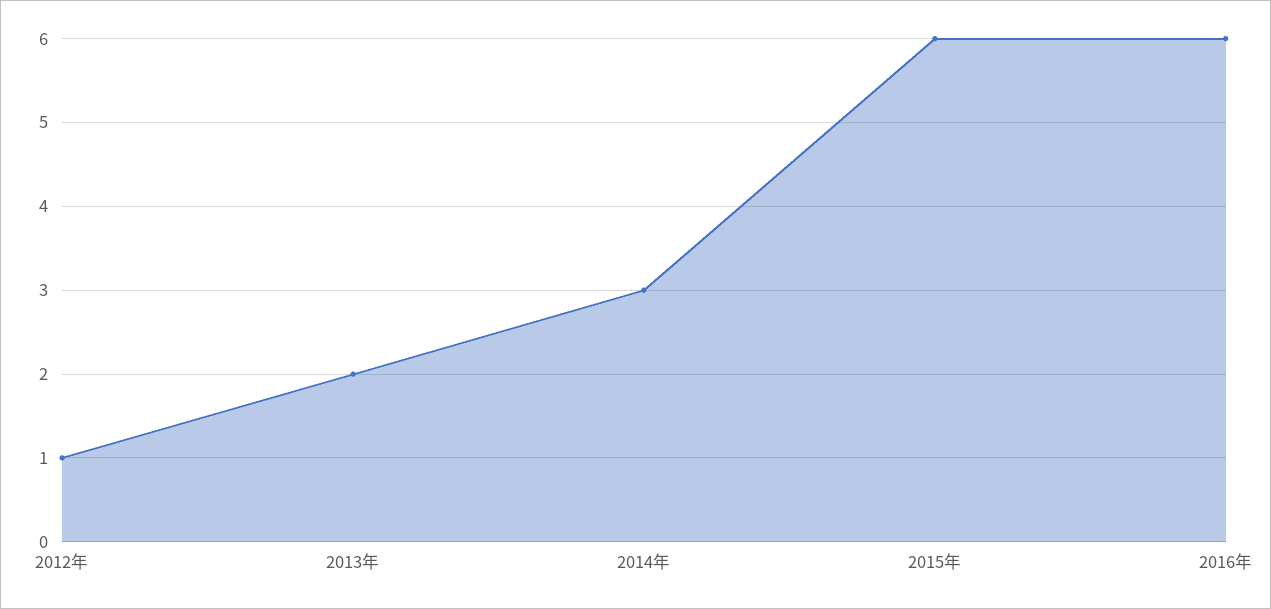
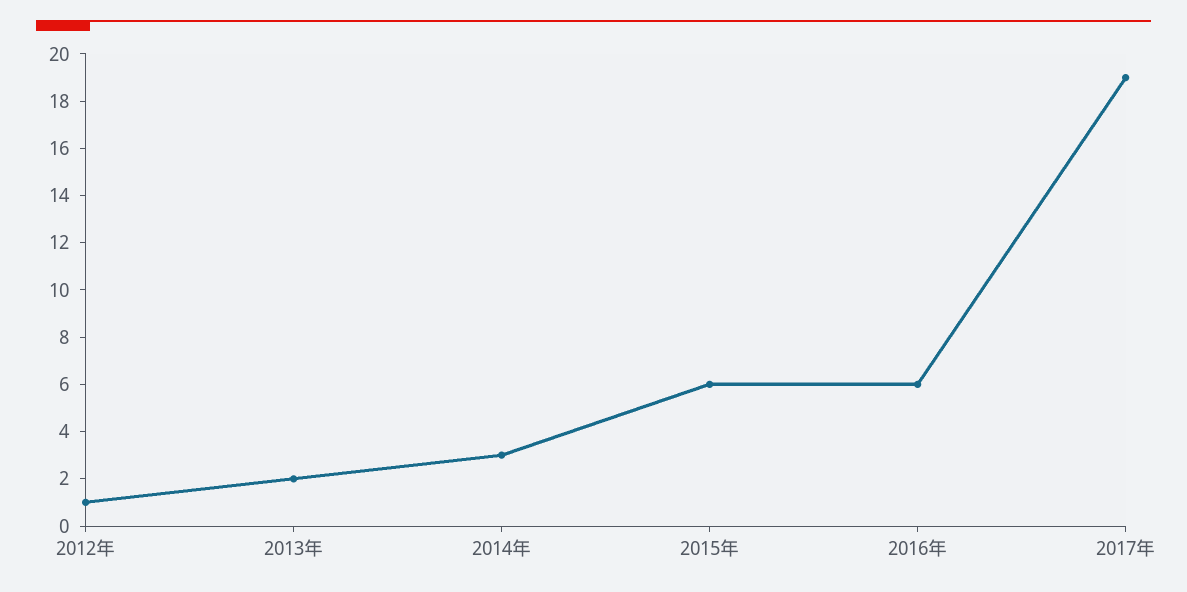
2017年: none -> 19

